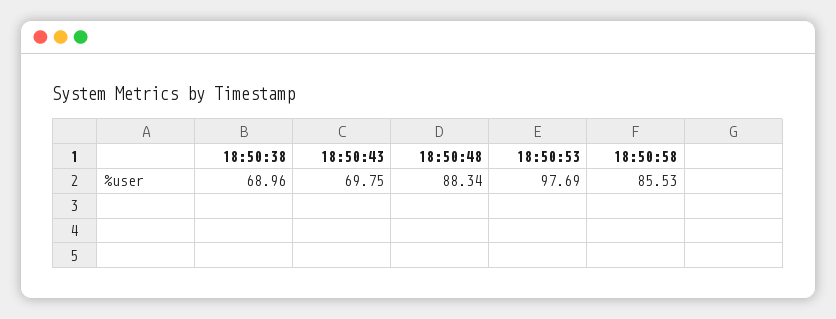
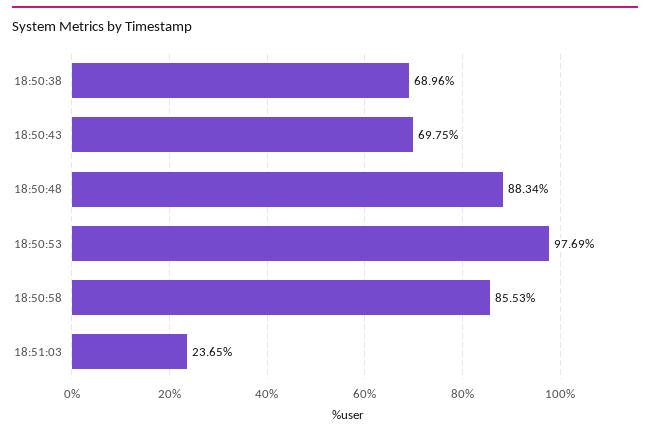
18:51:03: none -> 23.65

